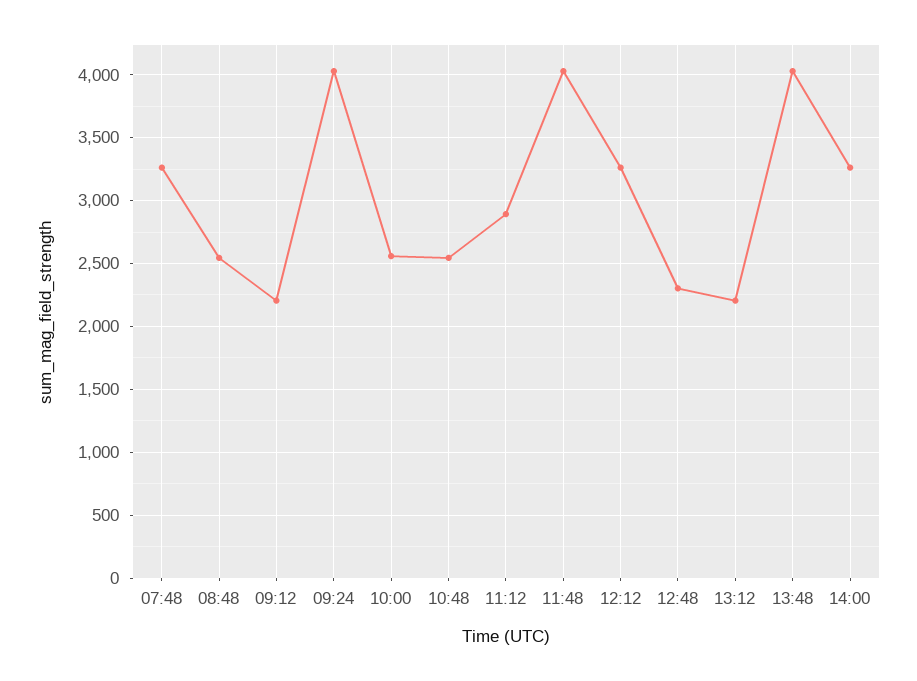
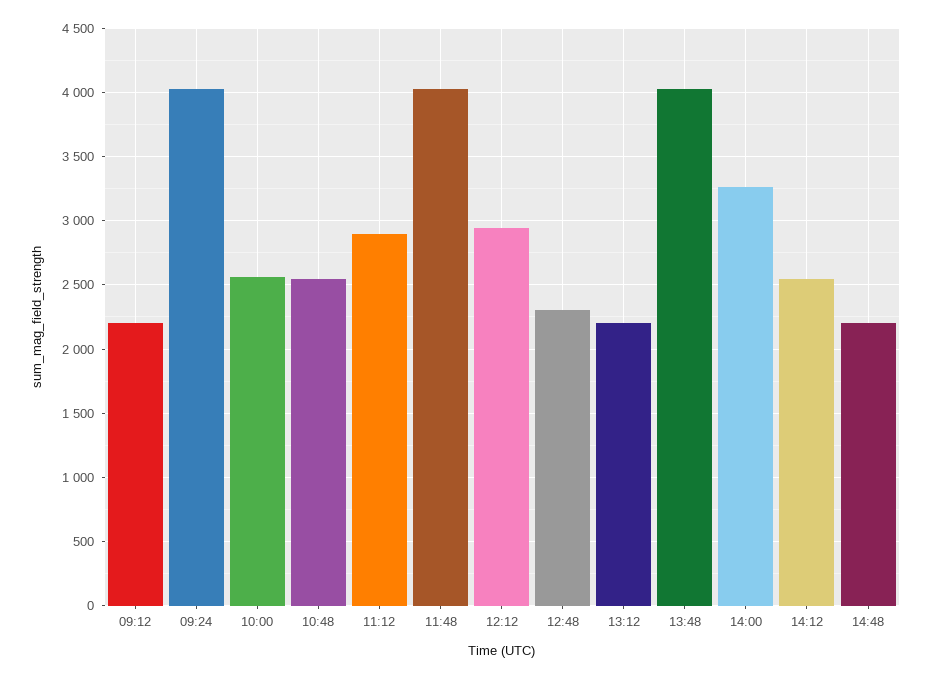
07:48: 3250 -> none
08:48: 2550 -> none
12:12: 3250 -> 2950
14:12: none -> 2550
14:48: none -> 2200

